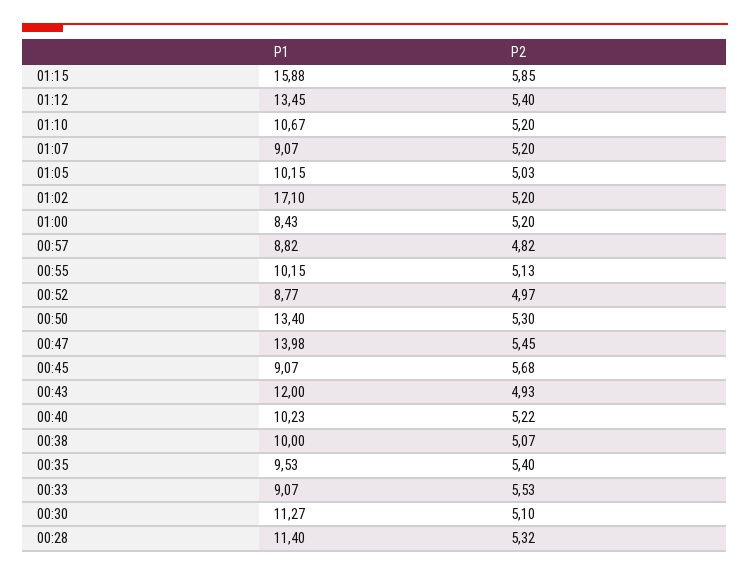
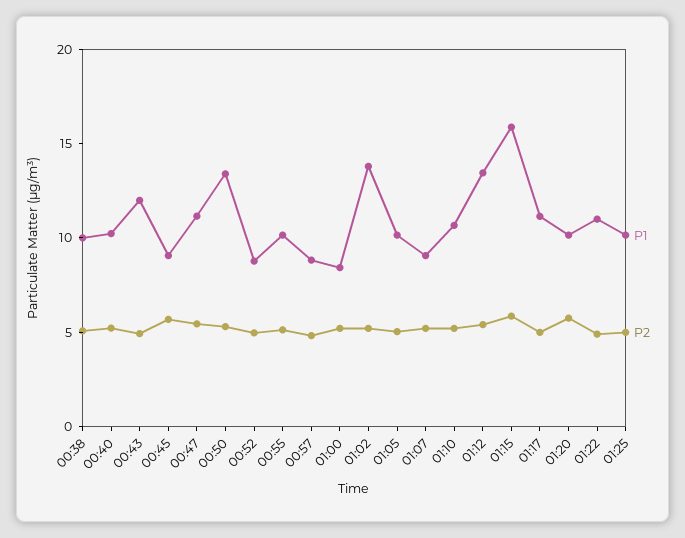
P1, 01:02: 17.1 -> 14
P1, 00:47: 13.98 -> 11
P1, 00:35: 9.53 -> none
P2, 00:35: 5.4 -> none
P1, 00:33: 9.07 -> none
P2, 00:33: 5.53 -> none
P1, 00:30: 11.27 -> none
P2, 00:30: 5.1 -> none
P1, 00:28: 11.4 -> none
P2, 00:28: 5.32 -> none
P1, 01:17: none -> 11
P2, 01:17: none -> 5
P1, 01:20: none -> 10
P2, 01:20: none -> 6
P1, 01:22: none -> 11
P2, 01:22: none -> 5
P1, 01:25: none -> 10
P2, 01:25: none -> 5

